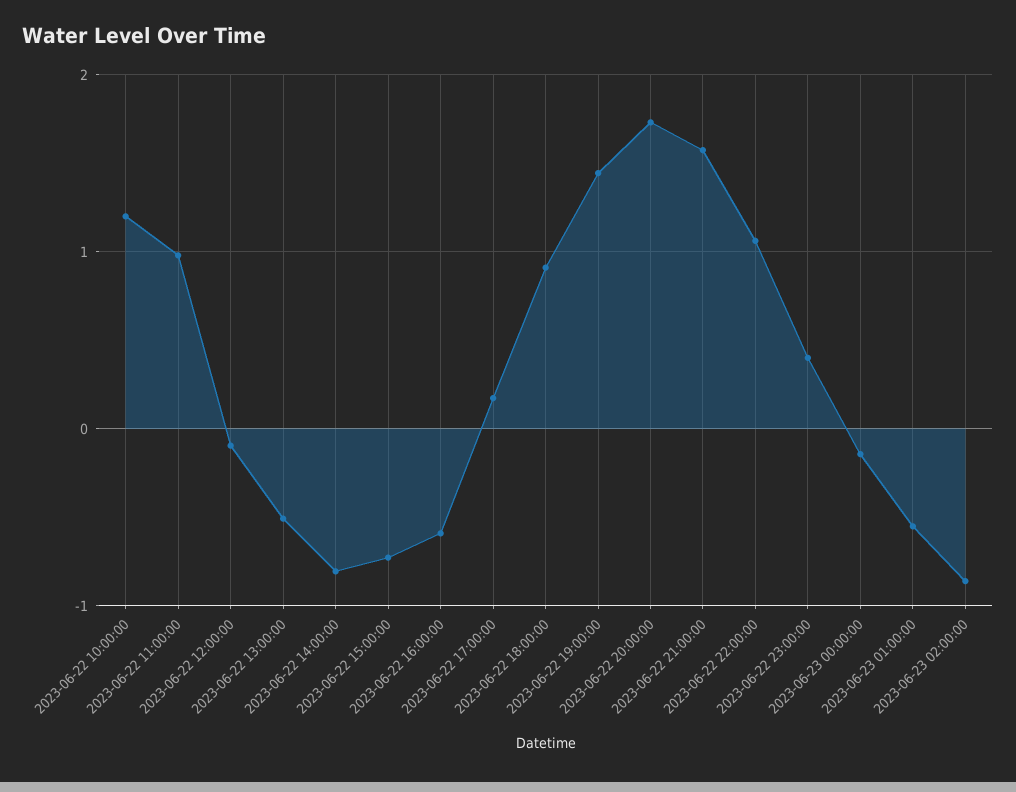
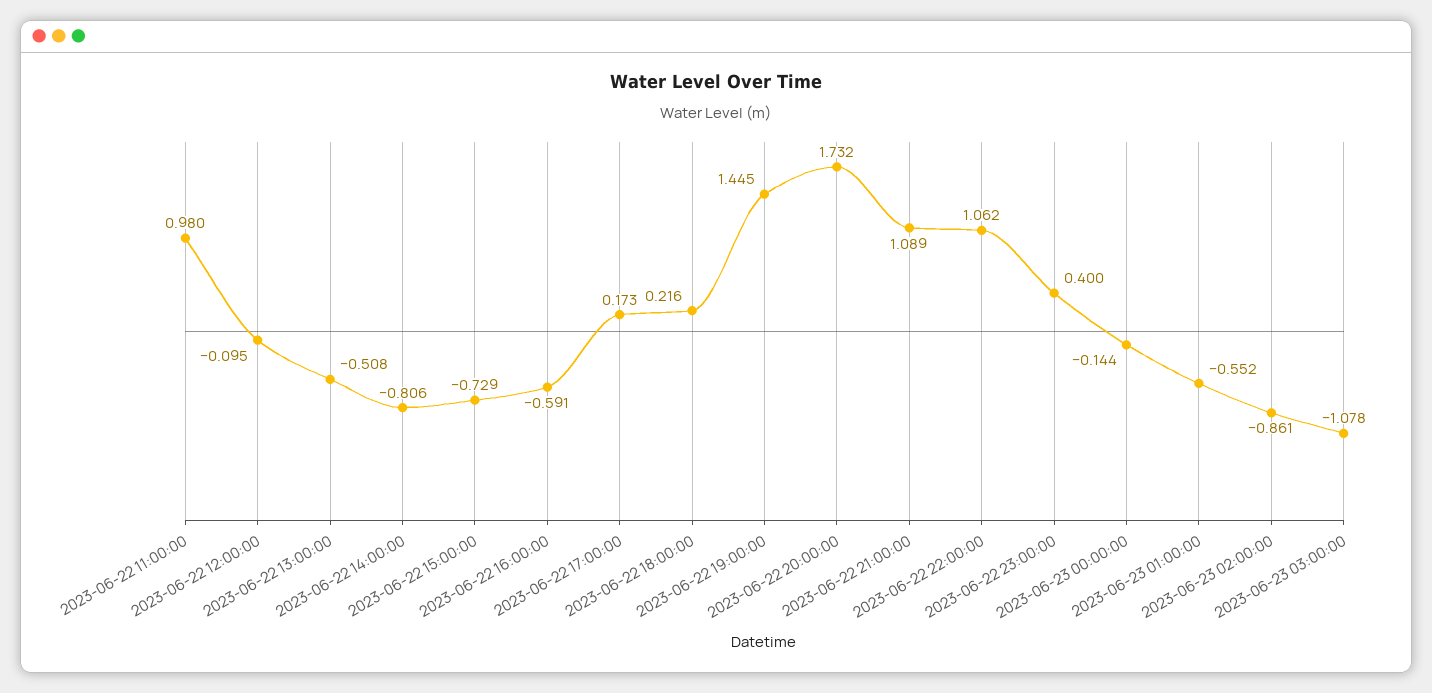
2023-06-22 10:00:00: 1.2 -> none
2023-06-22 18:00:00: 0.9 -> 0.216
2023-06-22 21:00:00: 1.6 -> 1.089
2023-06-23 03:00:00: none -> -1.078

